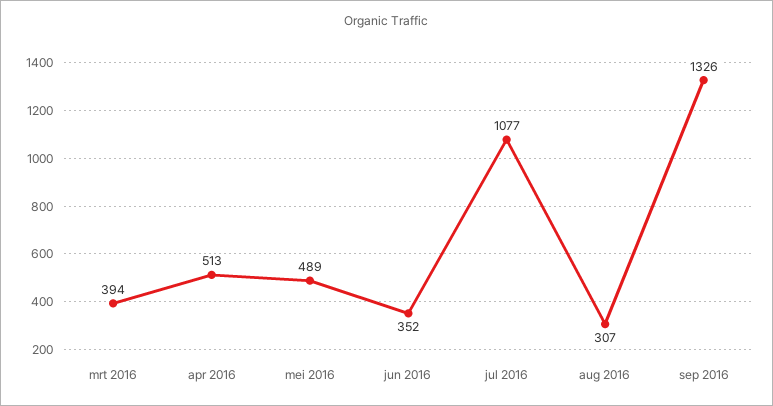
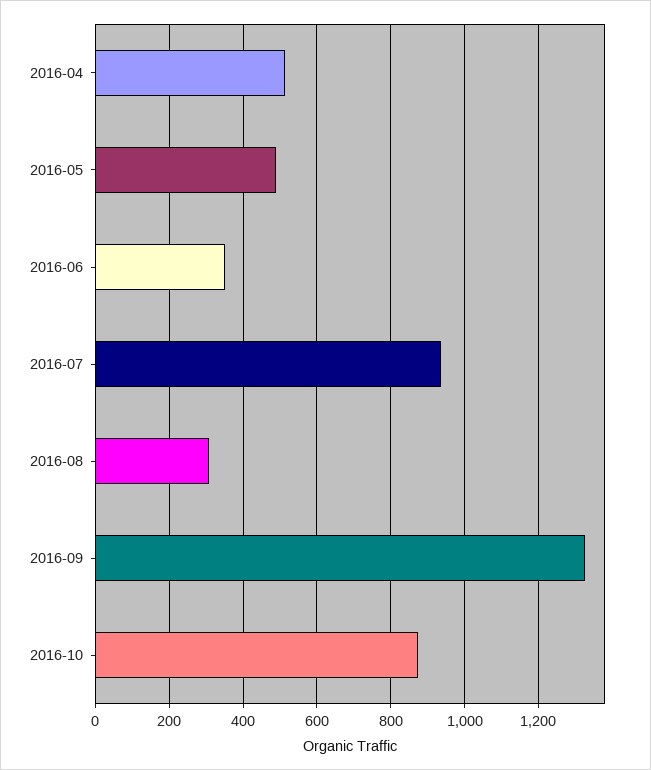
mrt 2016: 394 -> none
jul 2016: 1077 -> 940
2016-10: none -> 880

